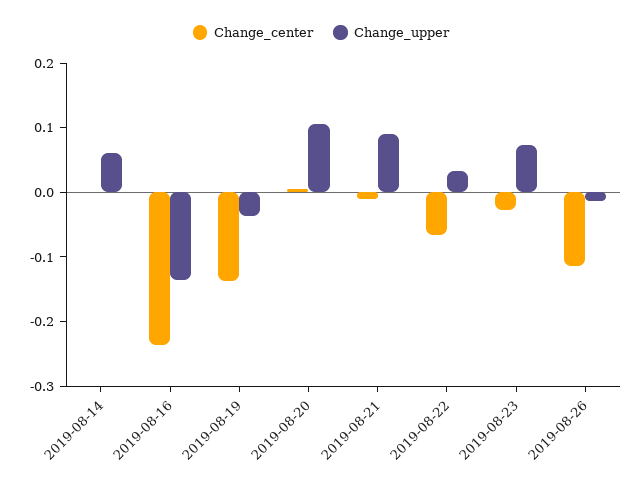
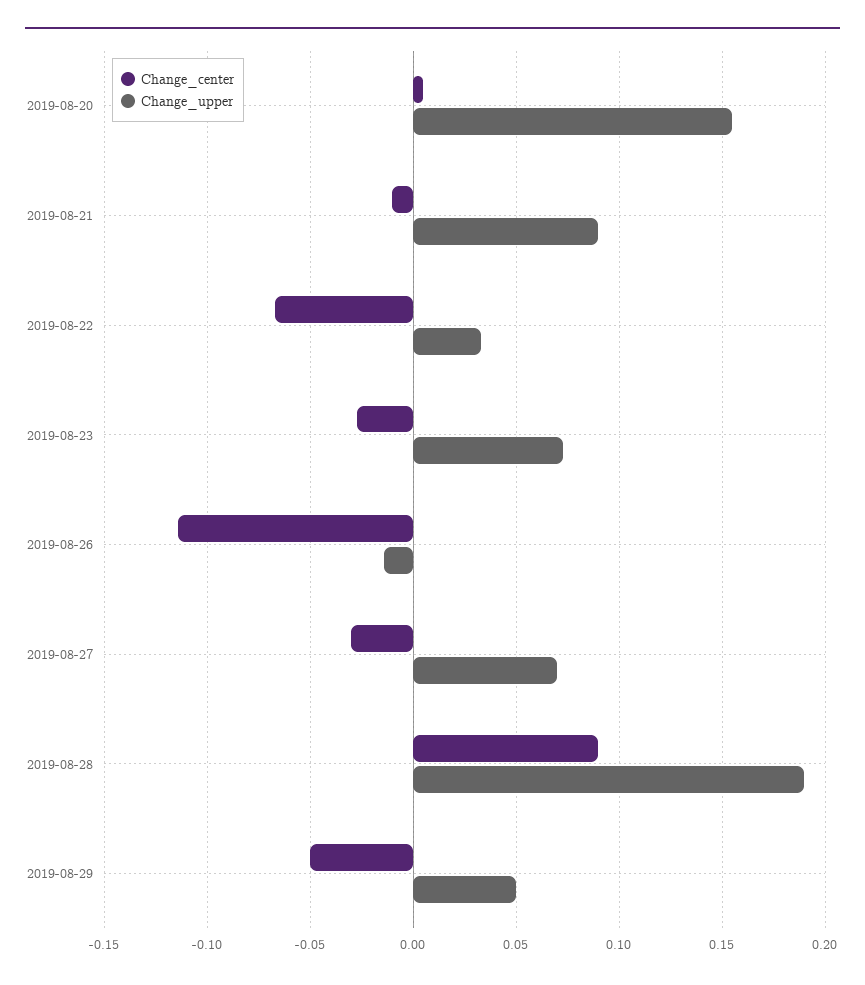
Change_center, 2019-08-14: 0 -> none
Change_upper, 2019-08-14: 0.06 -> none
Change_center, 2019-08-16: -0.24 -> none
Change_upper, 2019-08-16: -0.14 -> none
Change_center, 2019-08-19: -0.14 -> none
Change_upper, 2019-08-19: -0.04 -> none
Change_upper, 2019-08-20: 0.1 -> 0.155
Change_center, 2019-08-27: none -> -0.03
Change_upper, 2019-08-27: none -> 0.07
Change_center, 2019-08-28: none -> 0.09
Change_upper, 2019-08-28: none -> 0.19
Change_center, 2019-08-29: none -> -0.05
Change_upper, 2019-08-29: none -> 0.05

